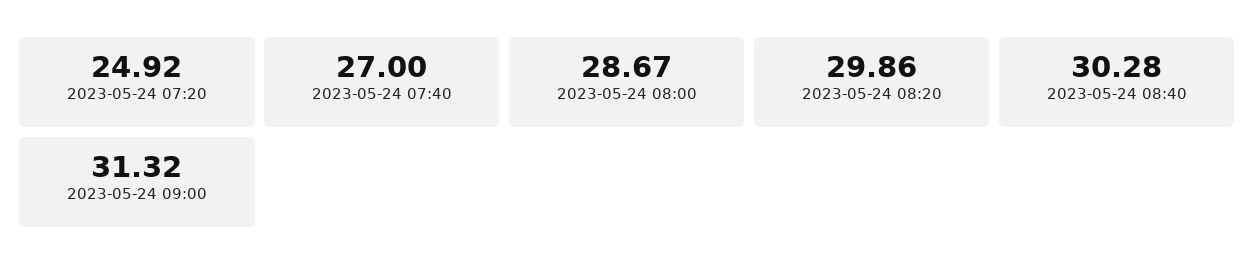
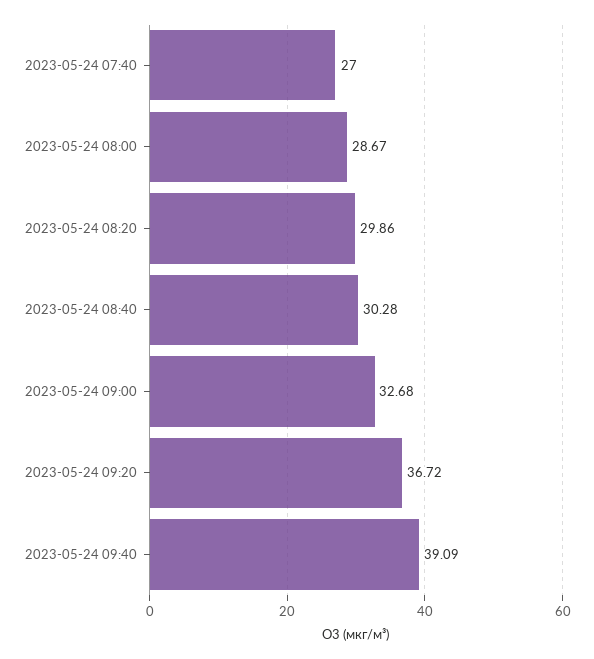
2023-05-24 07:20: 24.92 -> none
2023-05-24 09:00: 31.32 -> 32.68
2023-05-24 09:20: none -> 36.72
2023-05-24 09:40: none -> 39.09

